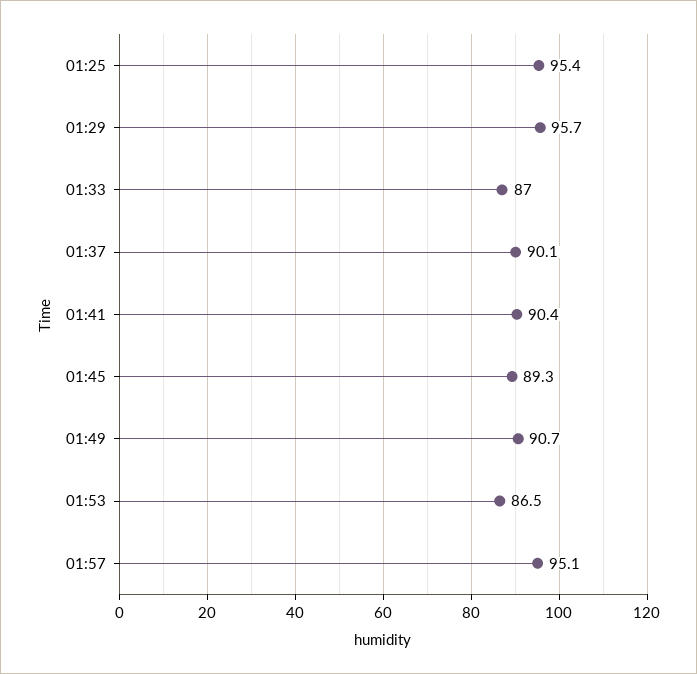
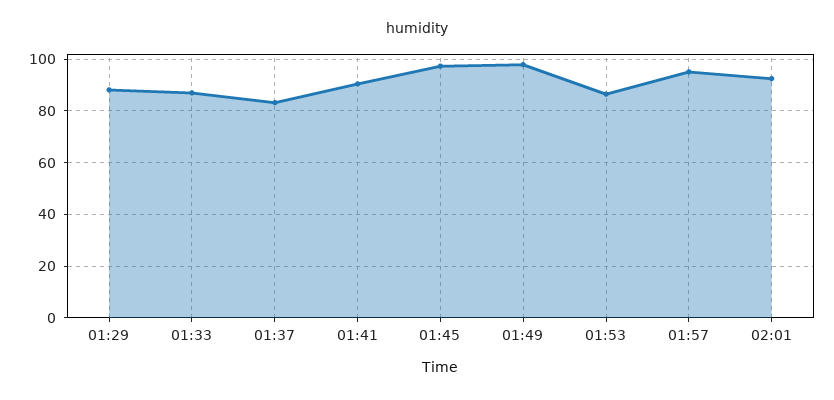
01:25: 95.4 -> none
01:29: 95.7 -> 87.5
01:37: 90.1 -> 82.5
01:45: 89.3 -> 97.5
01:49: 90.7 -> 97.5
02:01: none -> 92.5

